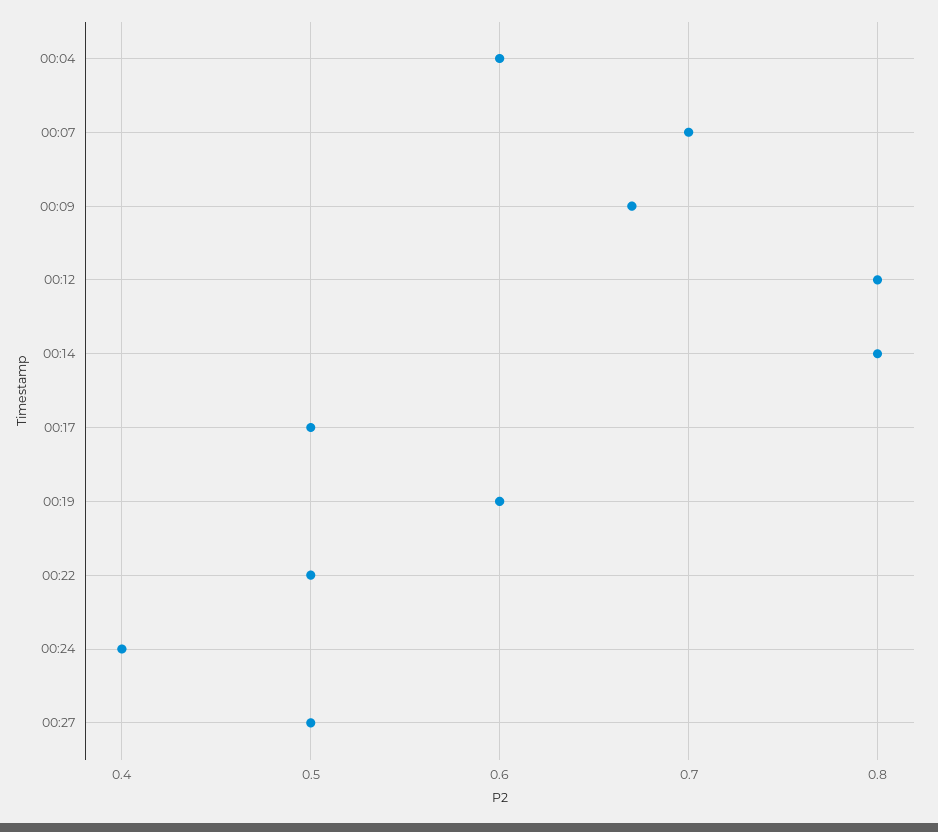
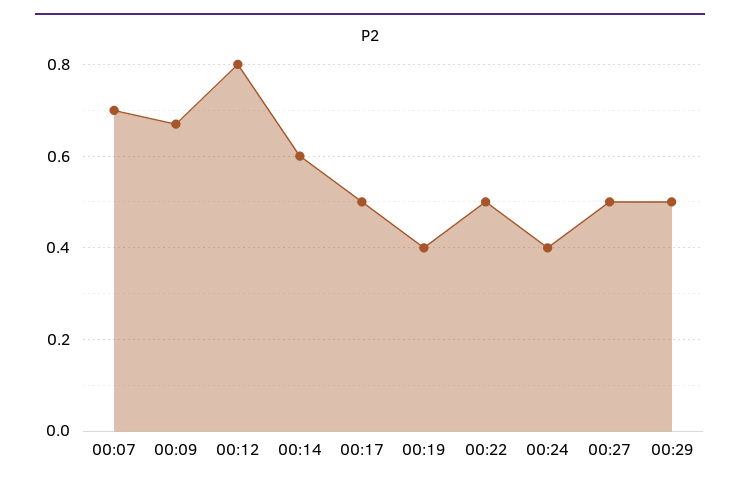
00:04: 0.6 -> none
00:14: 0.8 -> 0.6
00:19: 0.6 -> 0.4
00:29: none -> 0.5

